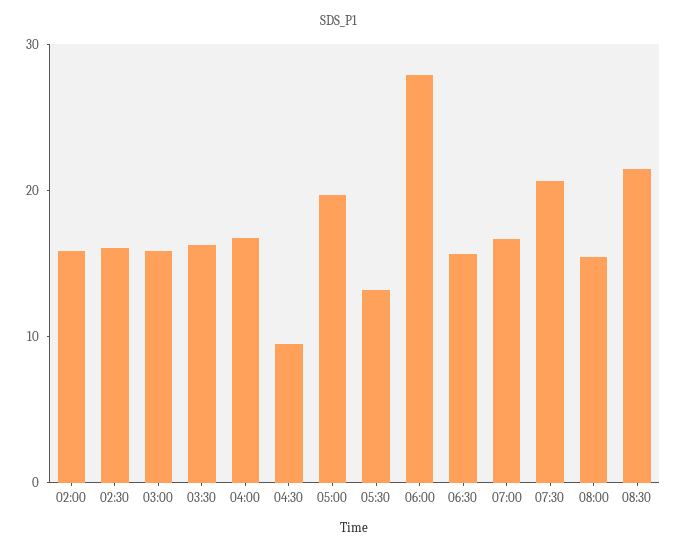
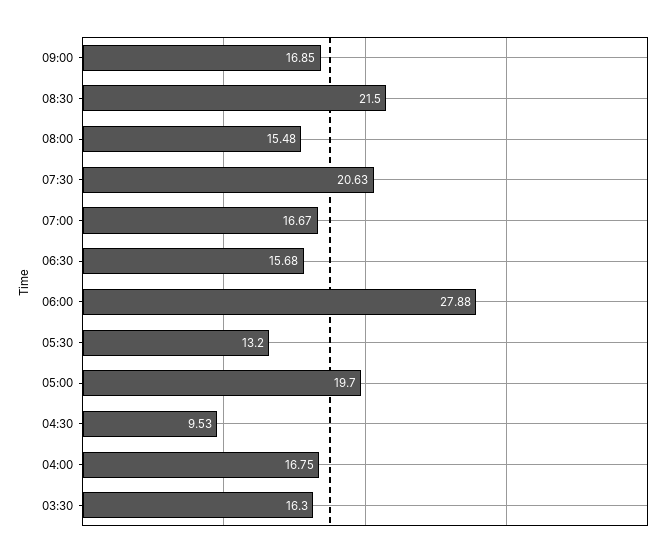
02:00: 16 -> none
02:30: 16 -> none
03:00: 16 -> none
09:00: none -> 16.85

